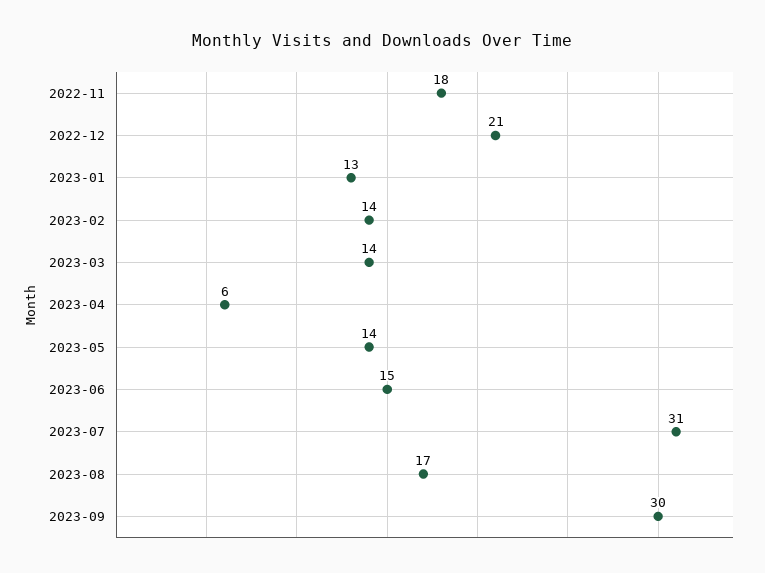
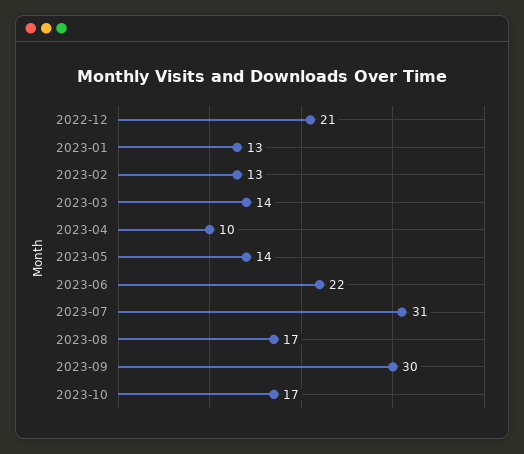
2022-11: 18 -> none
2023-02: 14 -> 13
2023-04: 6 -> 10
2023-06: 15 -> 22
2023-10: none -> 17

